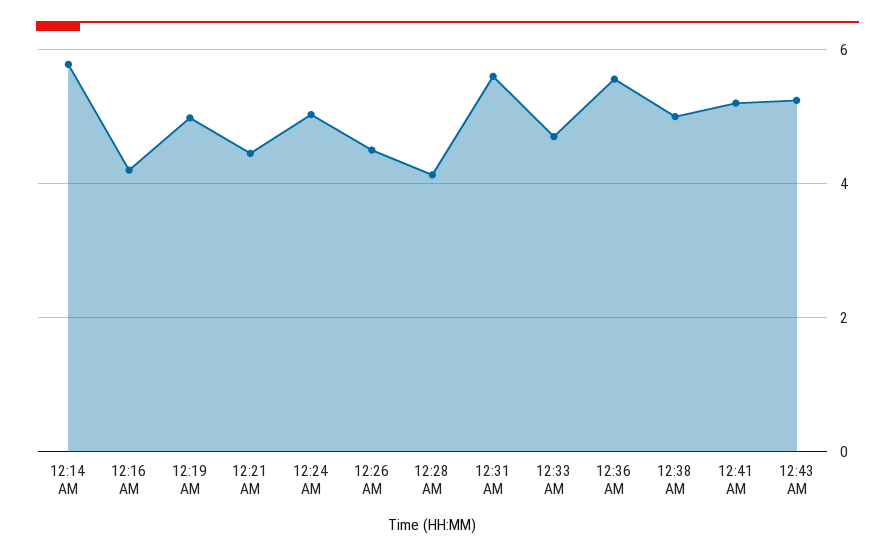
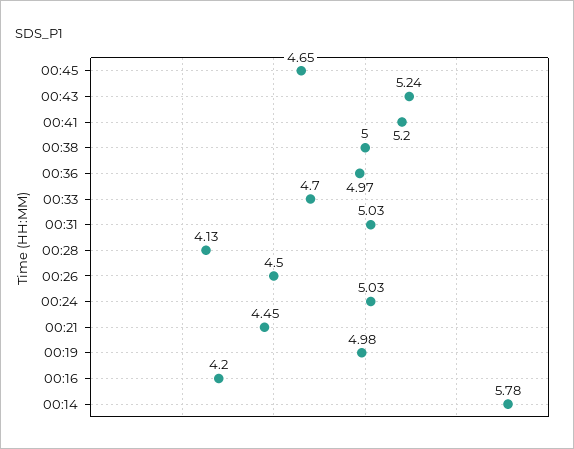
12:31 AM: 5.6 -> 5.03
12:36 AM: 5.6 -> 4.97
00:45: none -> 4.65

